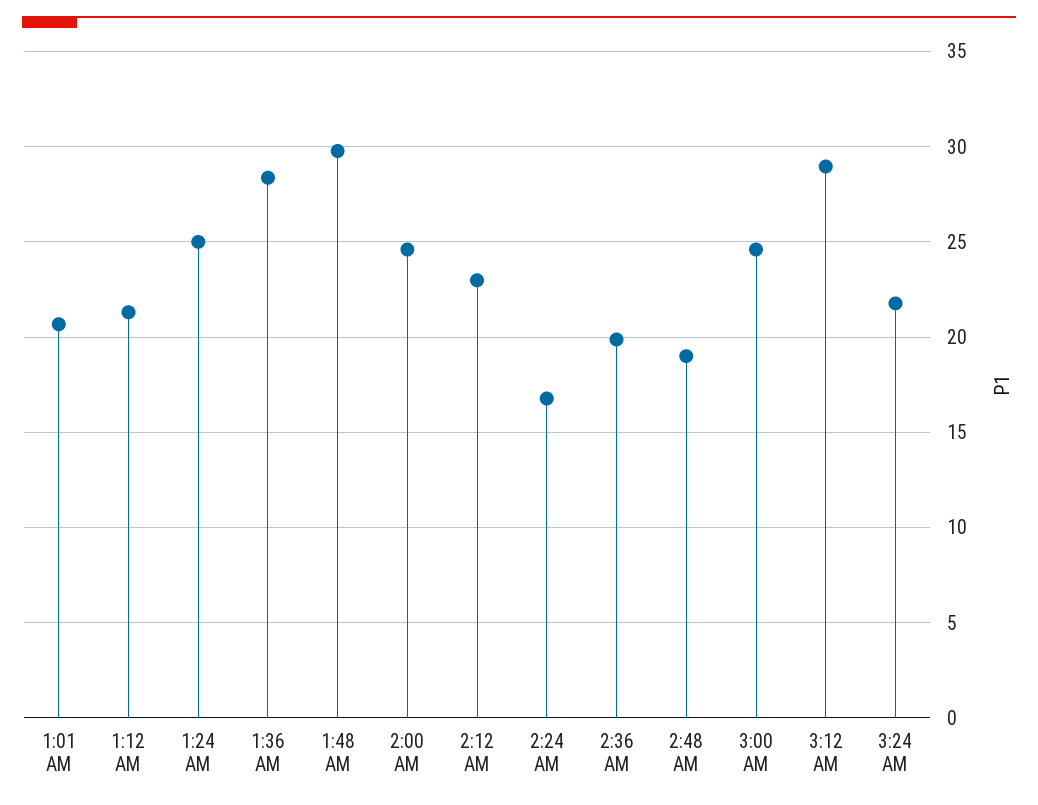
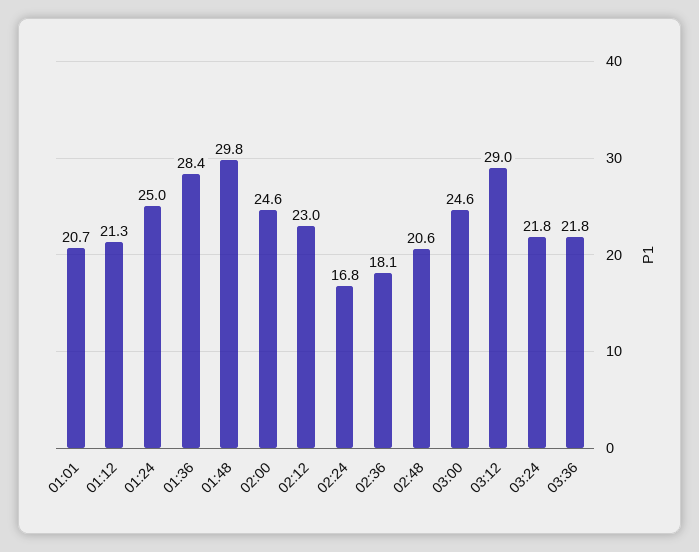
2:36 AM: 20 -> 18.1
2:48 AM: 19 -> 20.6
03:36: none -> 21.8

